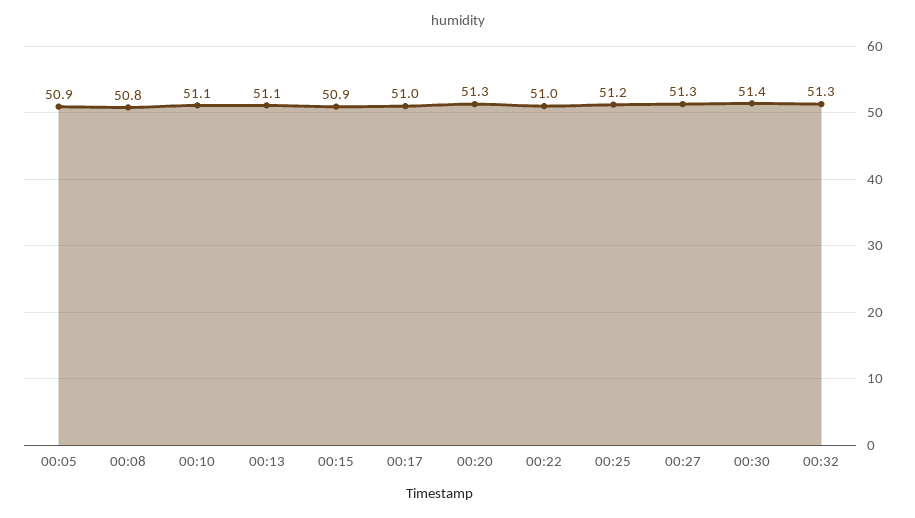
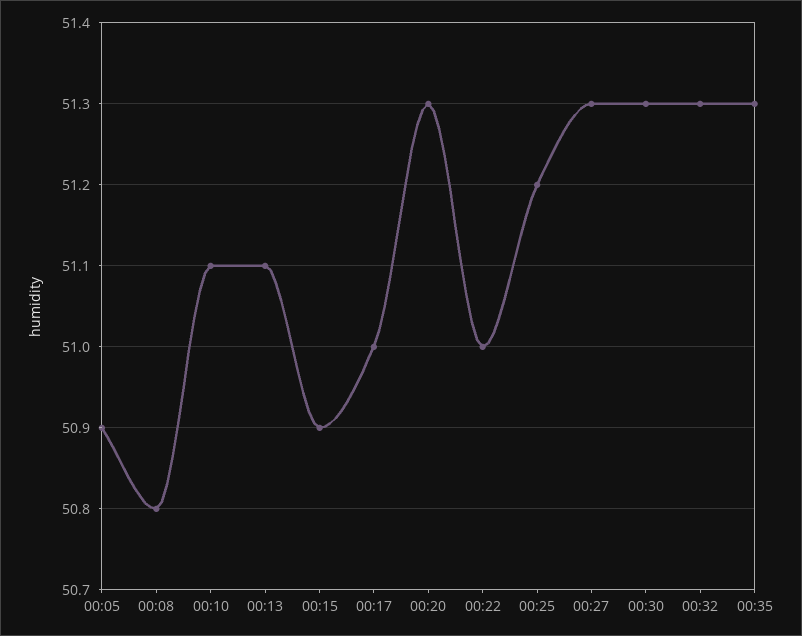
00:30: 51.4 -> 51.3
00:35: none -> 51.3

